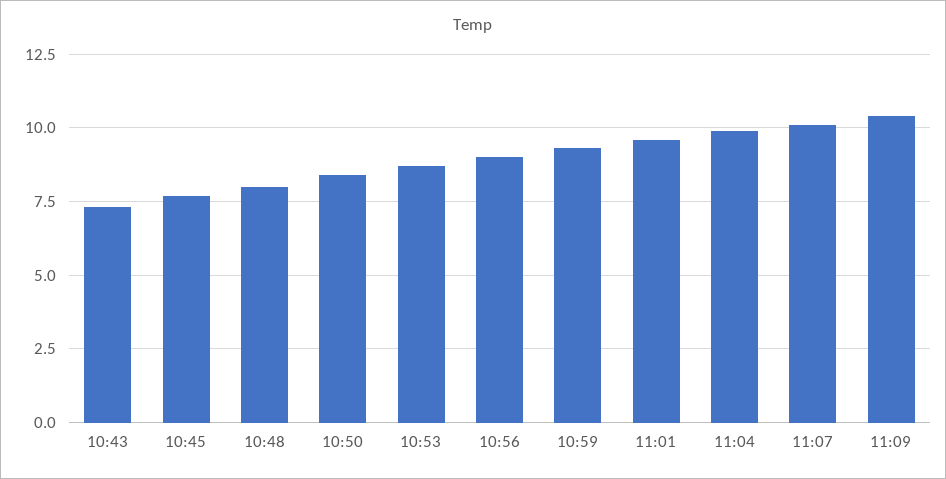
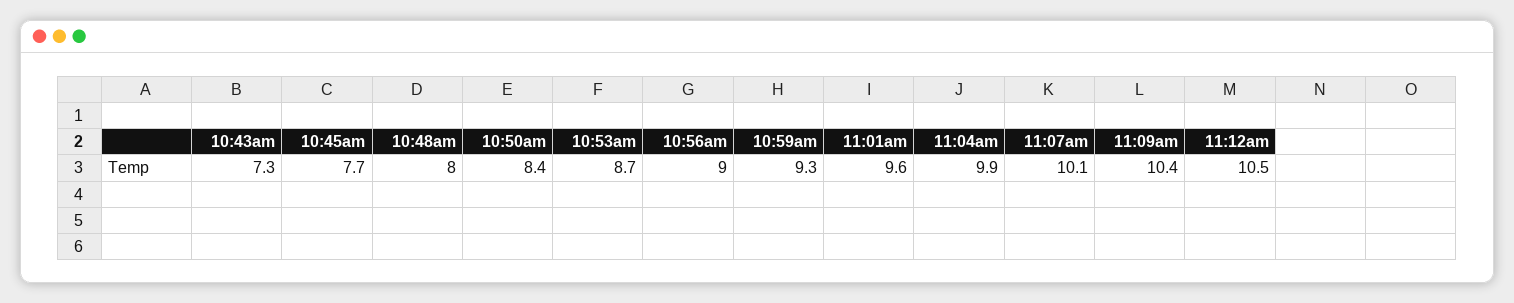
11:12am: none -> 10.5

